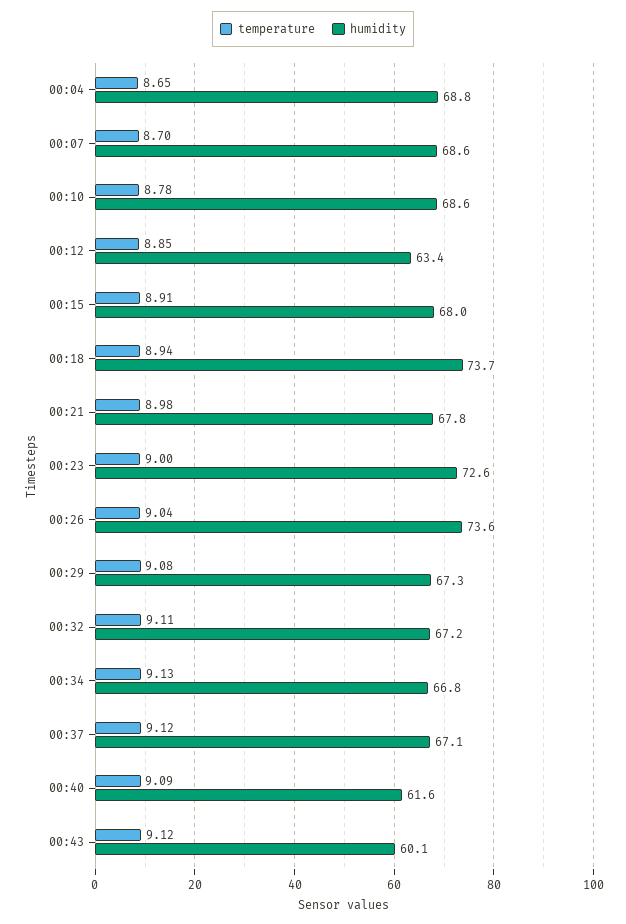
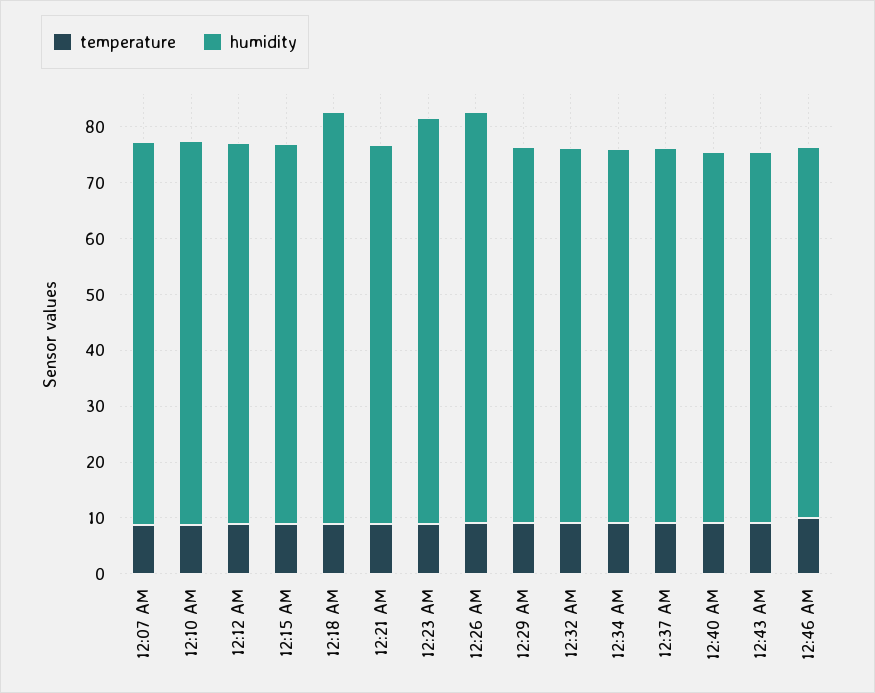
temperature, 00:04: 8.65 -> none
humidity, 00:04: 68.8 -> none
humidity, 00:12: 63.4 -> 68
humidity, 00:40: 61.6 -> 66
humidity, 00:43: 60.1 -> 66
temperature, 12:46 AM: none -> 10
humidity, 12:46 AM: none -> 66

